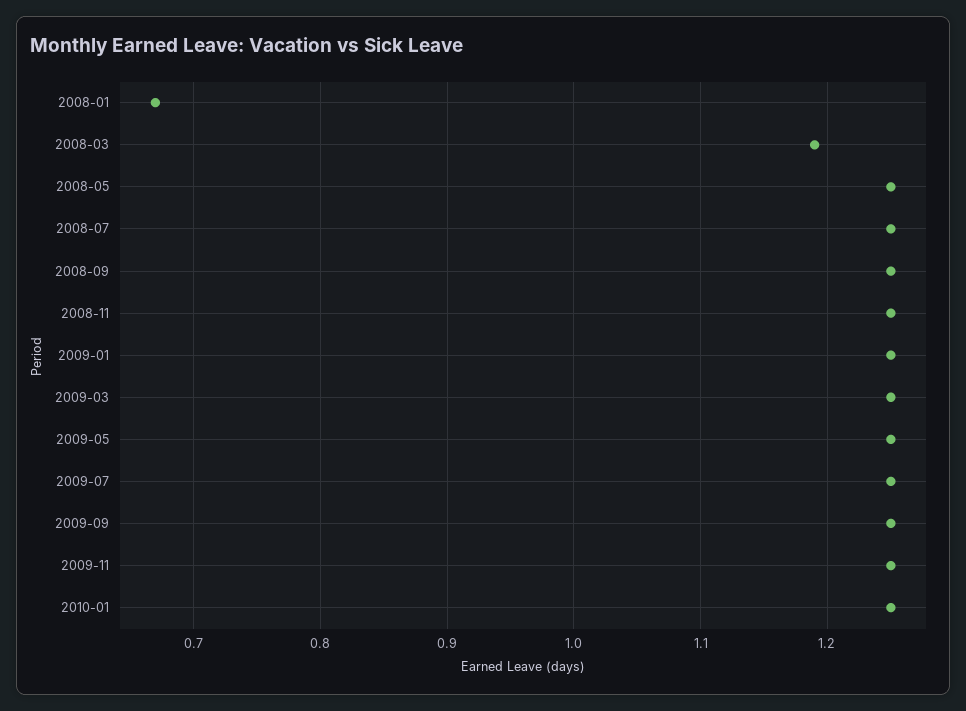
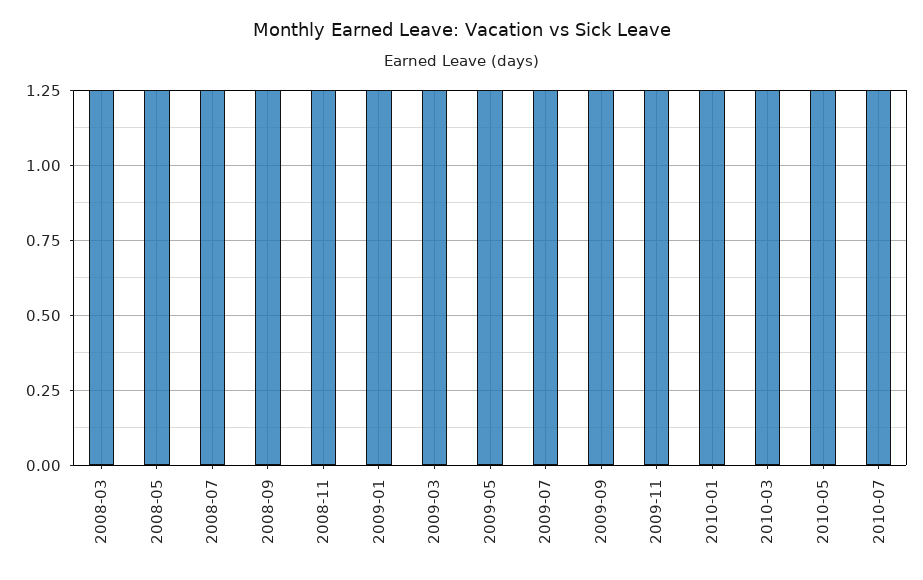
2008-01: 0.67 -> none
2008-03: 1.19 -> 1.25
2010-03: none -> 1.25
2010-05: none -> 1.25
2010-07: none -> 1.25

